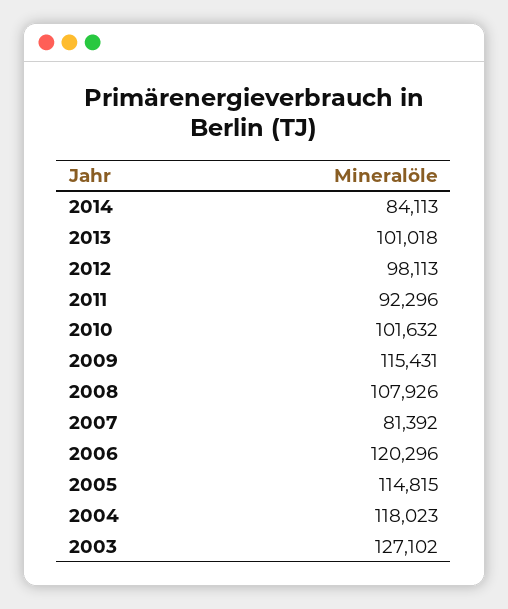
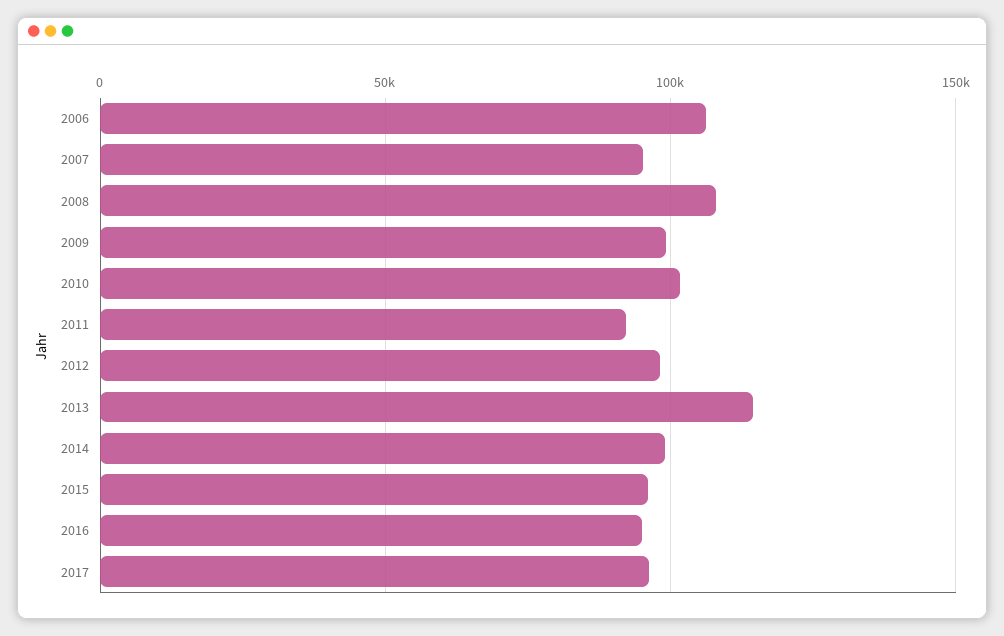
2014: 84113 -> 100000
2013: 101018 -> 115000
2009: 115431 -> 100000
2007: 81392 -> 95000
2006: 120296 -> 105000
2005: 114815 -> none
2004: 118023 -> none
2003: 127102 -> none
2015: none -> 95000
2016: none -> 95000
2017: none -> 95000

